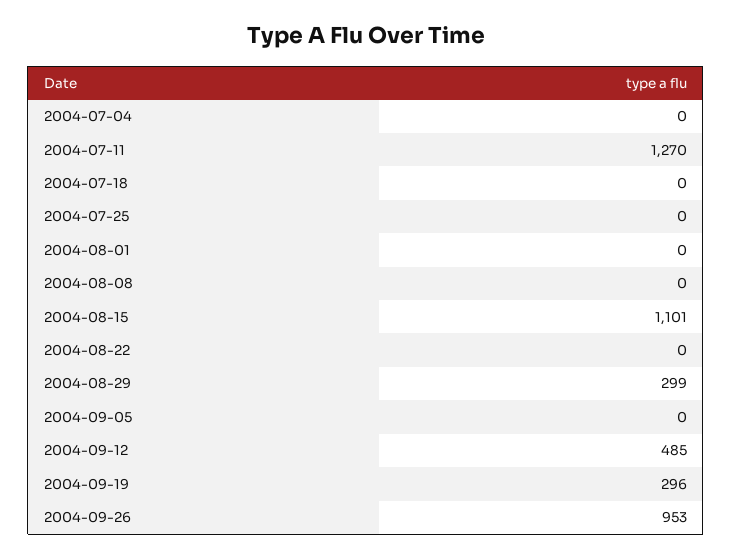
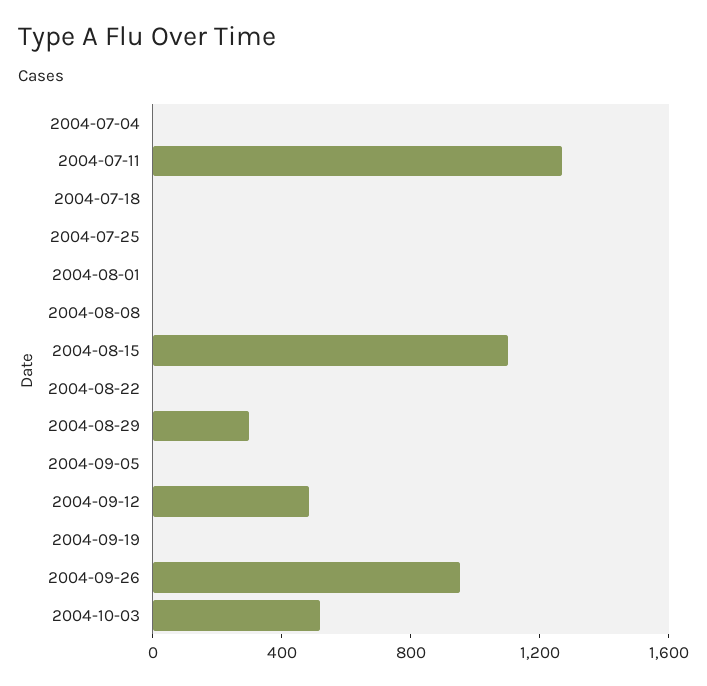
2004-09-19: 296 -> 0
2004-10-03: none -> 500

